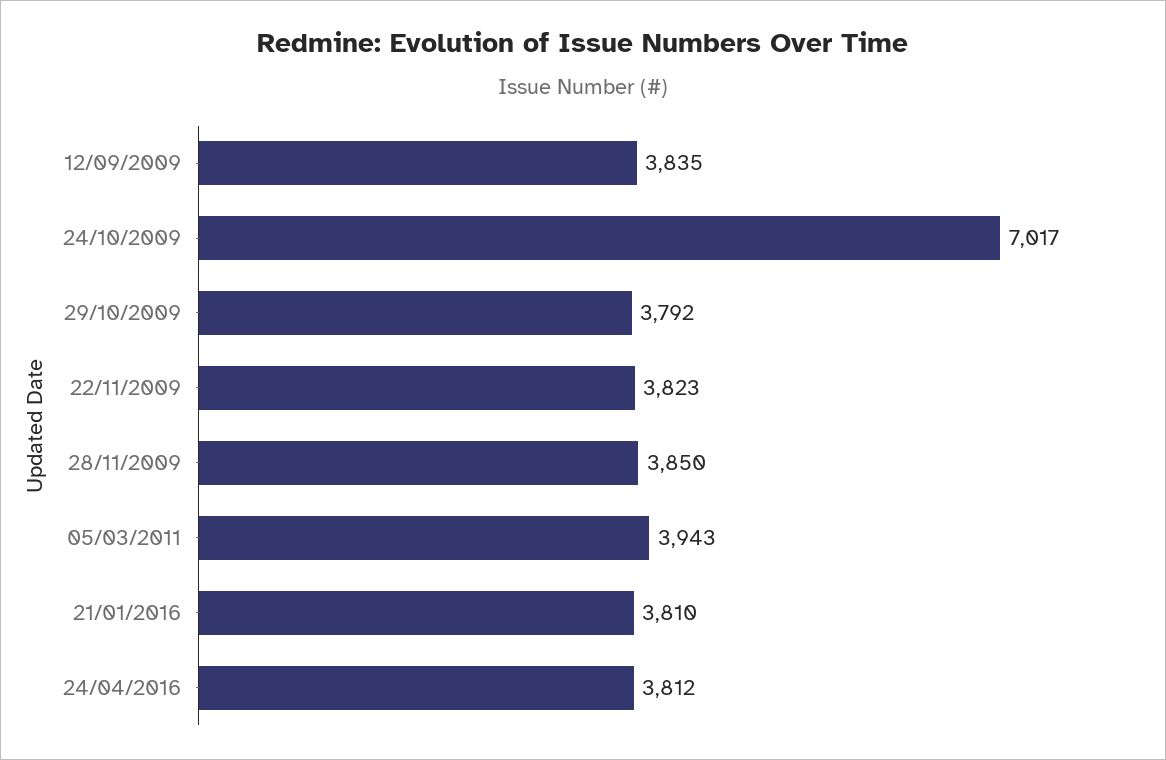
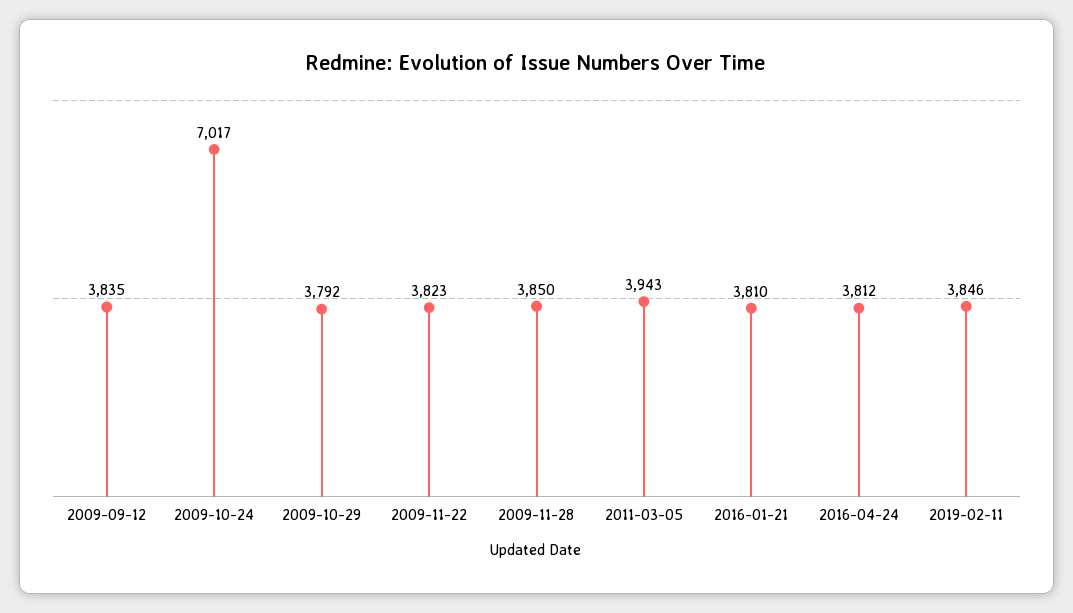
2019-02-11: none -> 3846

